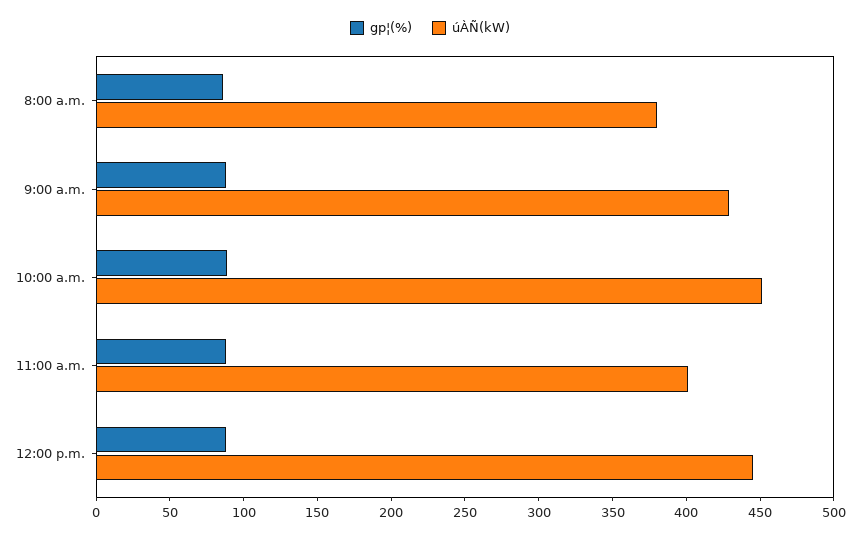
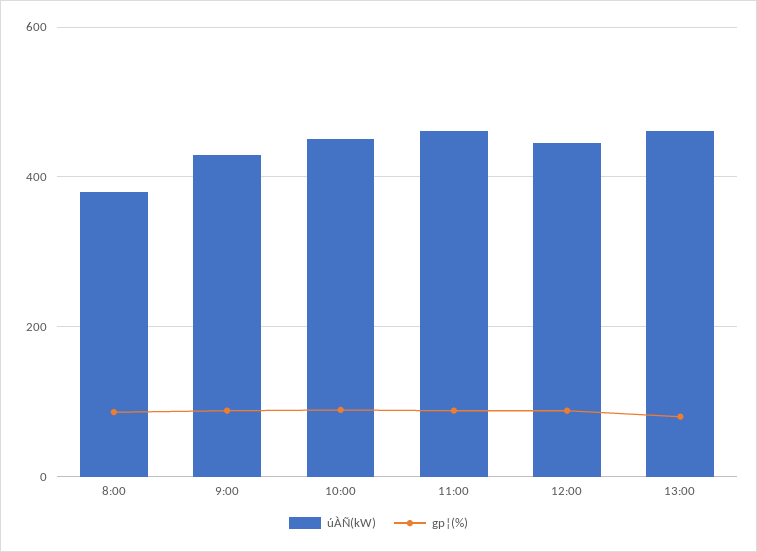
úÀÑ(kW), 11:00 a.m.: 400 -> 460
úÀÑ(kW), 13:00: none -> 460
gp¦(%), 13:00: none -> 80

